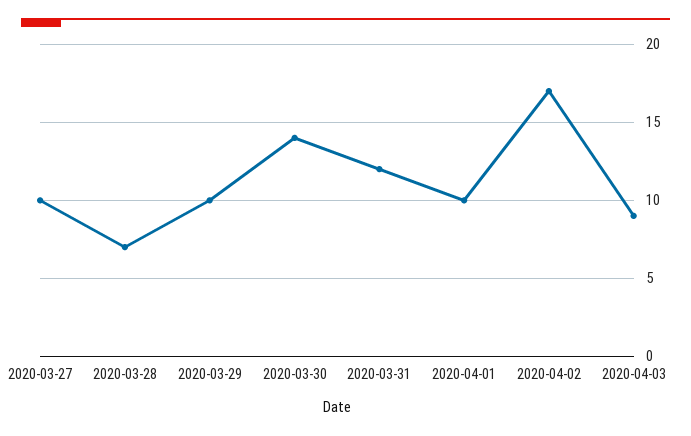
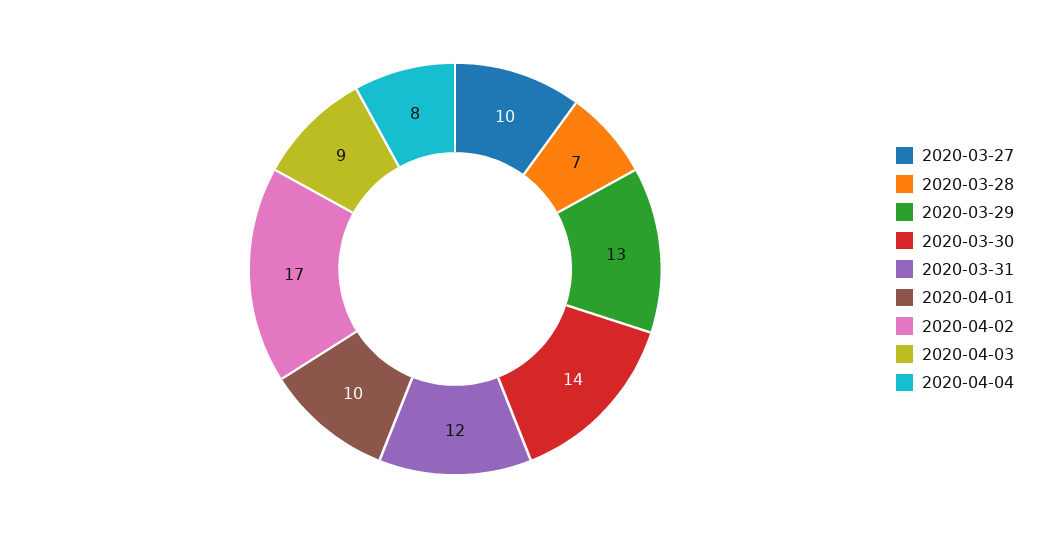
2020-03-29: 10 -> 13
2020-04-04: none -> 8

